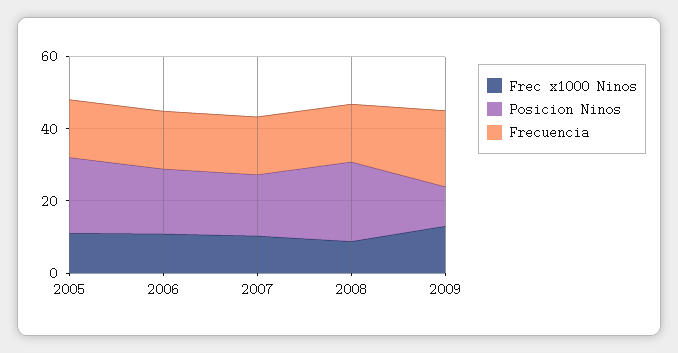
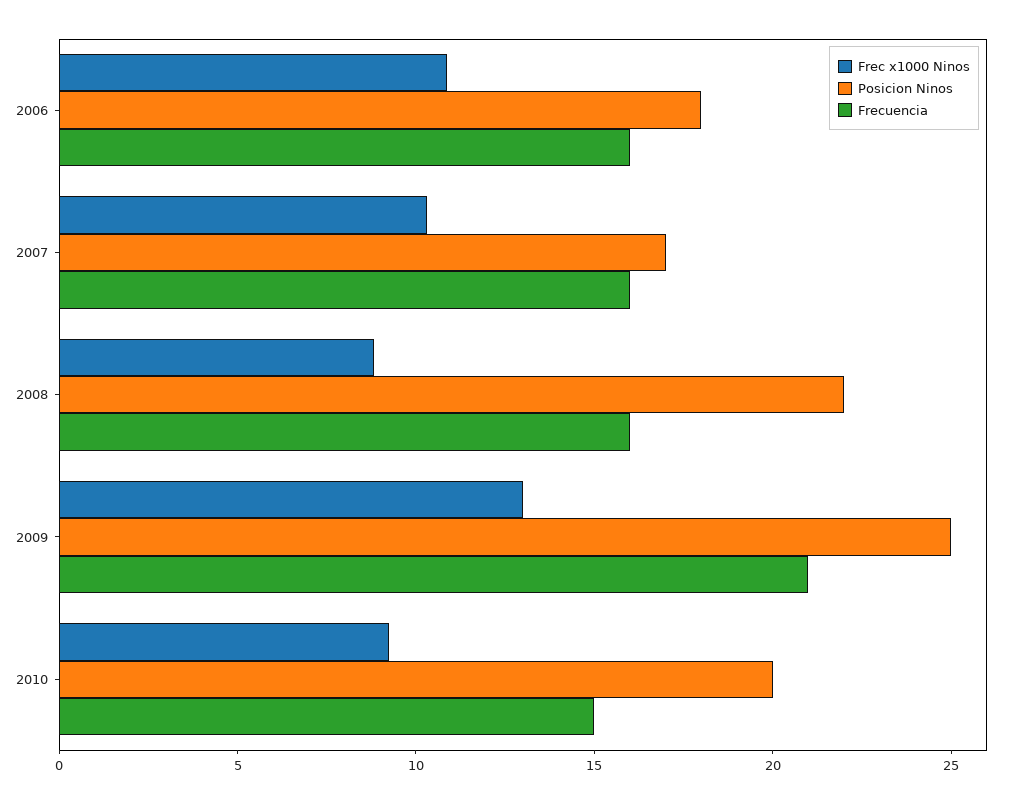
Frec x1000 Ninos, 2005: 10 -> none
Posicion Ninos, 2005: 20 -> none
Frecuencia, 2005: 15 -> none
Posicion Ninos, 2009: 10 -> 25
Frec x1000 Ninos, 2010: none -> 9
Posicion Ninos, 2010: none -> 20
Frecuencia, 2010: none -> 15

